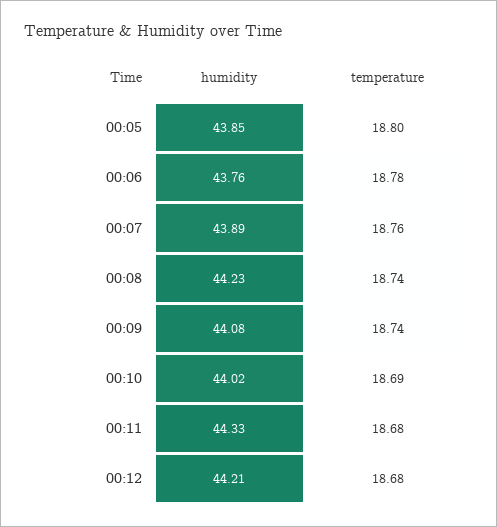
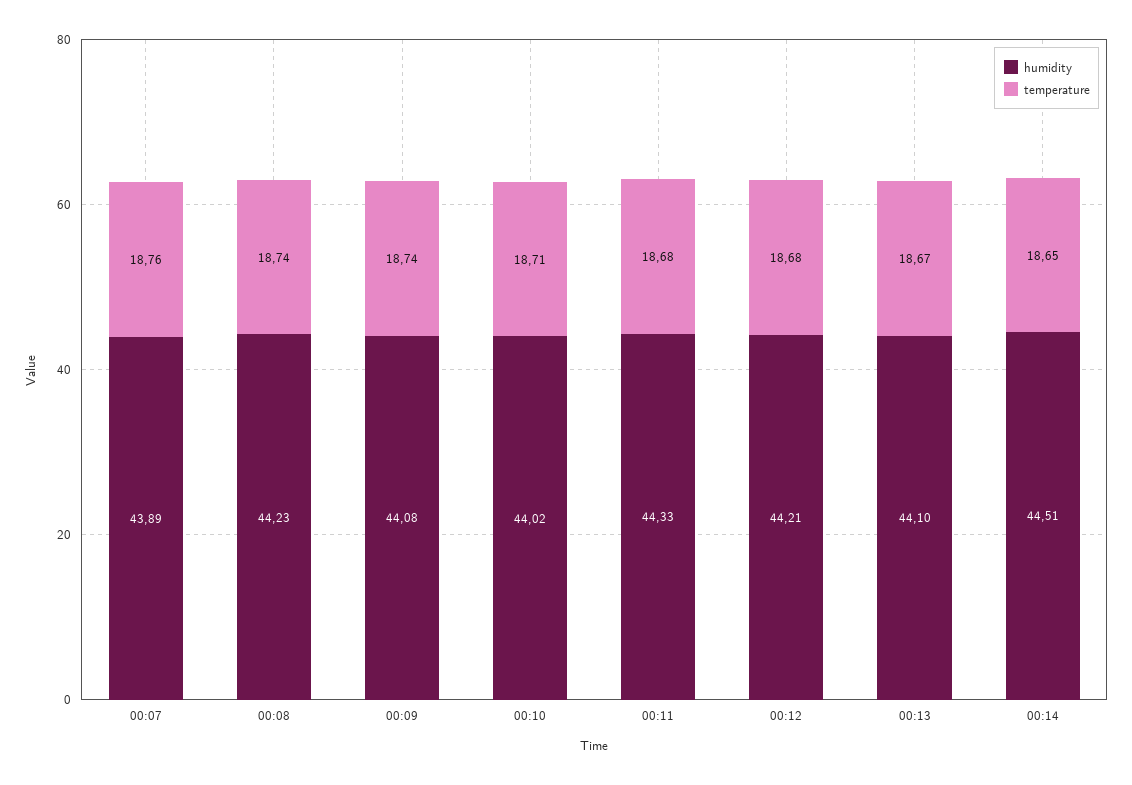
humidity, 00:05: 43.85 -> none
temperature, 00:05: 18.8 -> none
humidity, 00:06: 43.76 -> none
temperature, 00:06: 18.78 -> none
temperature, 00:10: 18.69 -> 18.71
humidity, 00:13: none -> 44.1
temperature, 00:13: none -> 18.67
humidity, 00:14: none -> 44.51
temperature, 00:14: none -> 18.65

